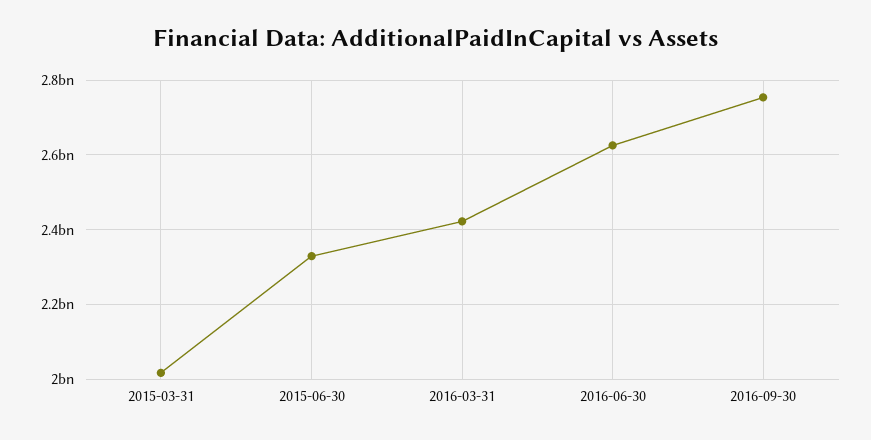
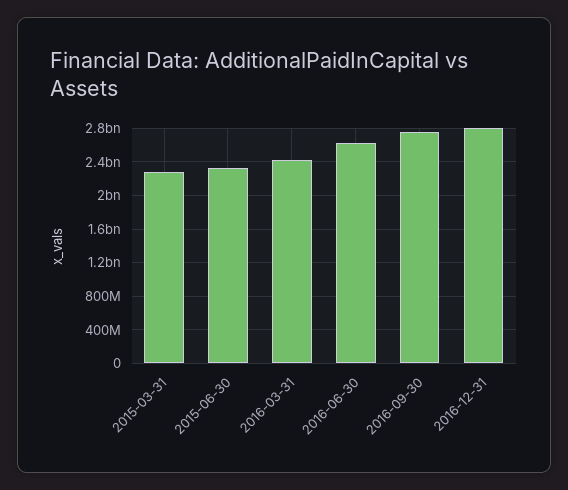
2015-03-31: 2020000000 -> 2300000000
2016-12-31: none -> 2800000000

